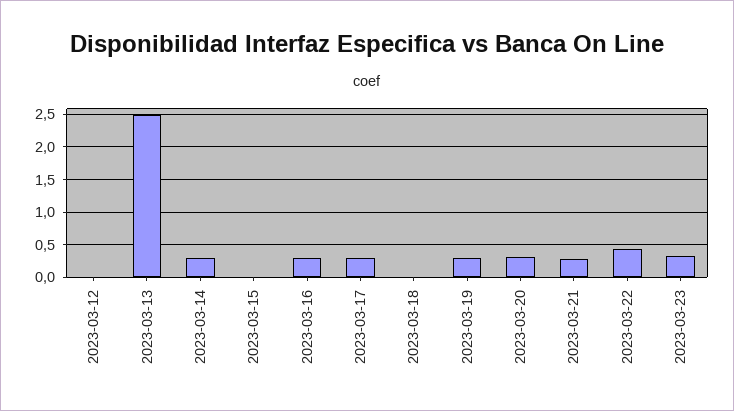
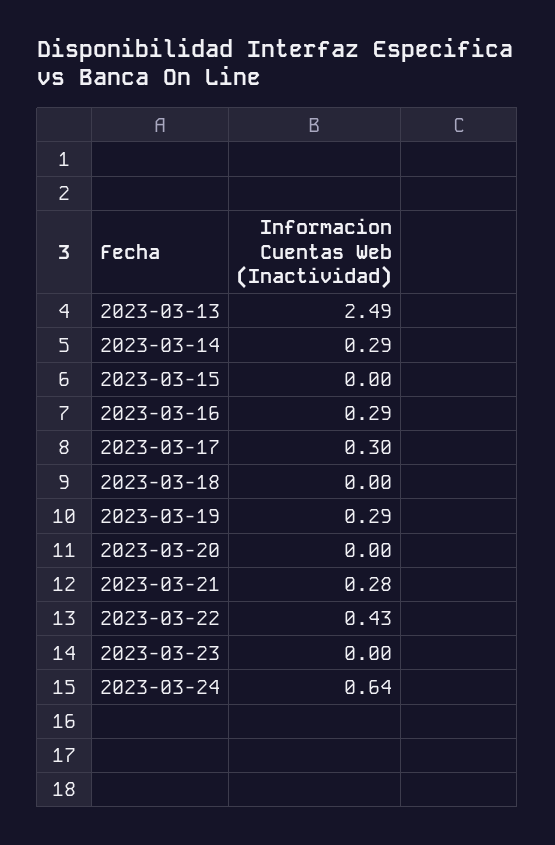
2023-03-12: 0 -> none
2023-03-20: 0.3 -> 0
2023-03-23: 0.3 -> 0
2023-03-24: none -> 0.64

